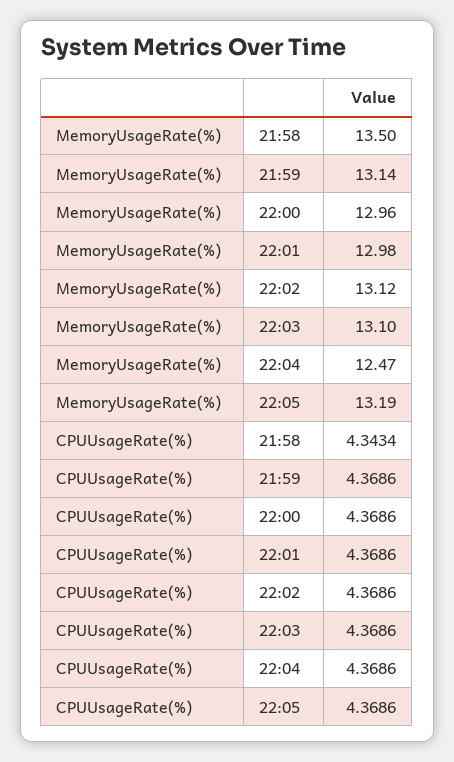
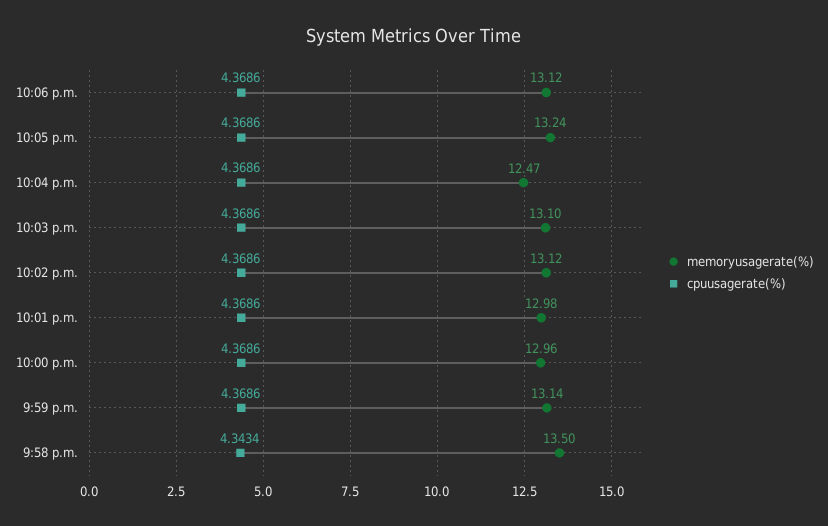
MemoryUsageRate(%), 22:05: 13.19 -> 13.24
MemoryUsageRate(%), 10:06 p.m.: none -> 13.12
CPUUsageRate(%), 10:06 p.m.: none -> 4.3686

